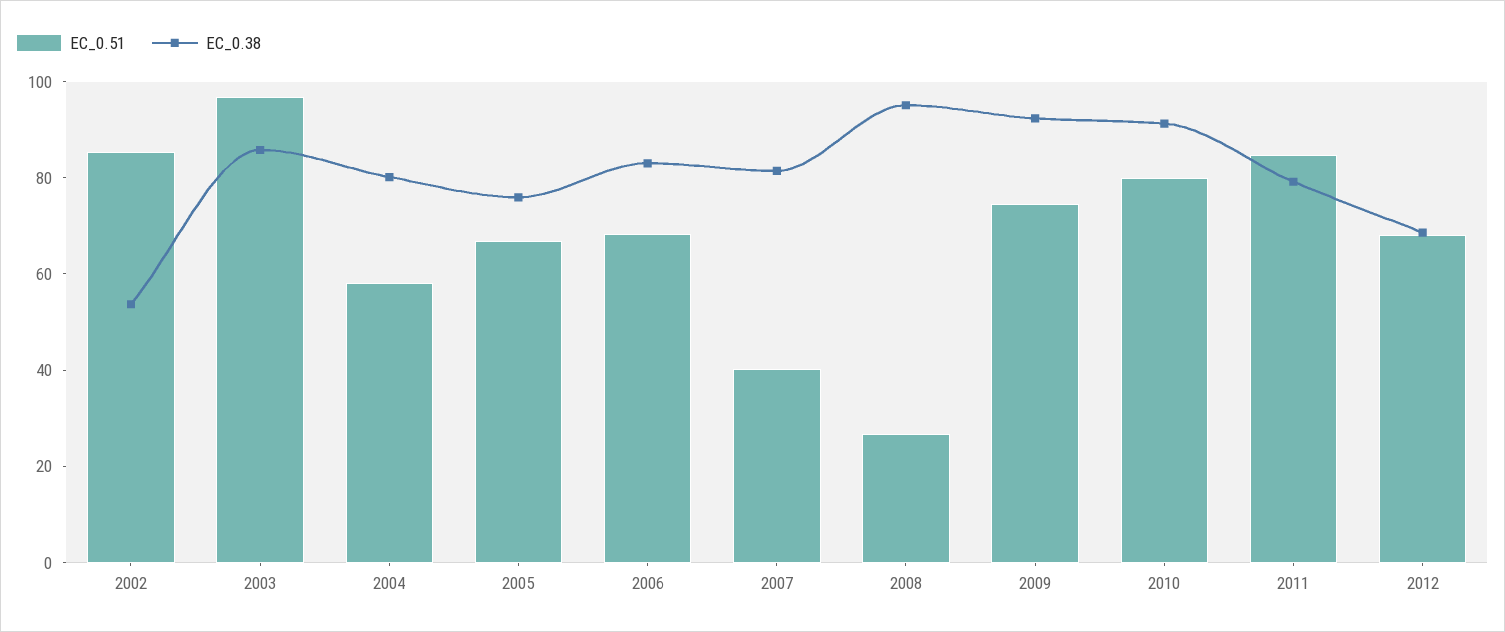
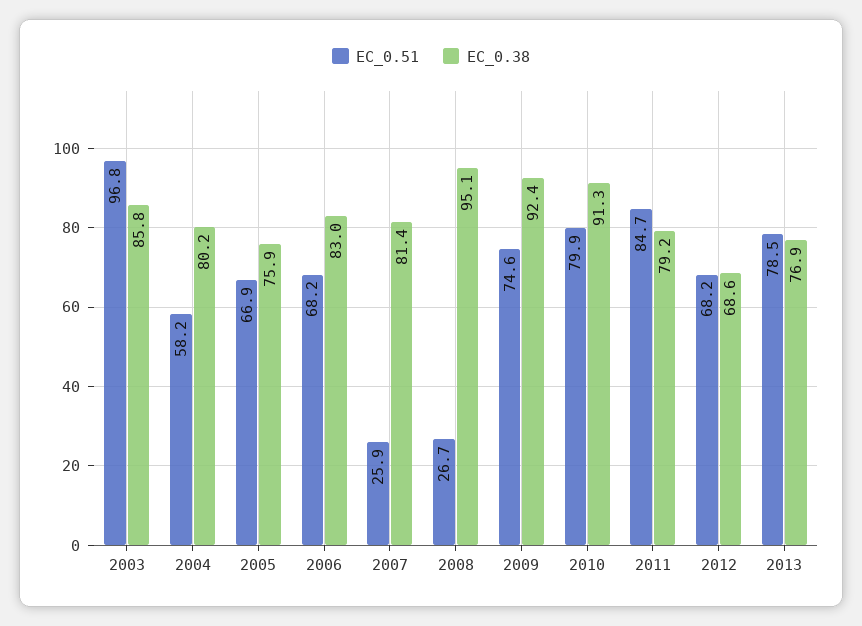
EC_0.51, 2002: 85 -> none
EC_0.38, 2002: 55 -> none
EC_0.51, 2007: 40 -> 25.9
EC_0.51, 2013: none -> 78.5
EC_0.38, 2013: none -> 76.9

